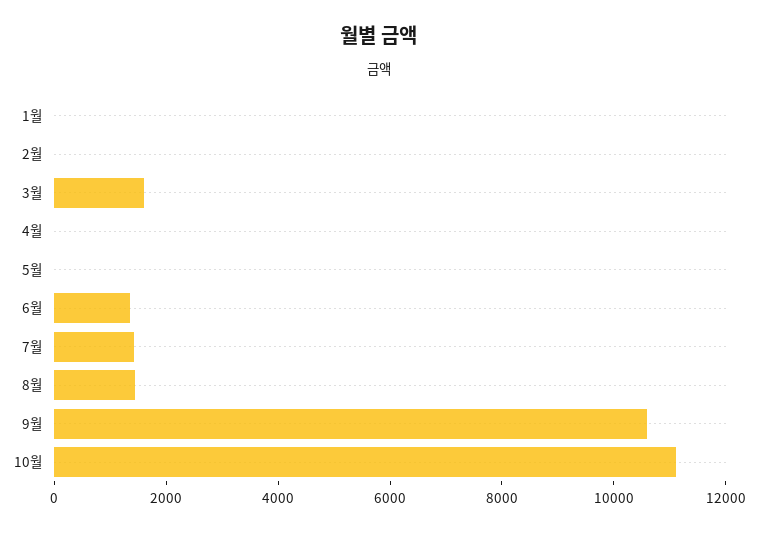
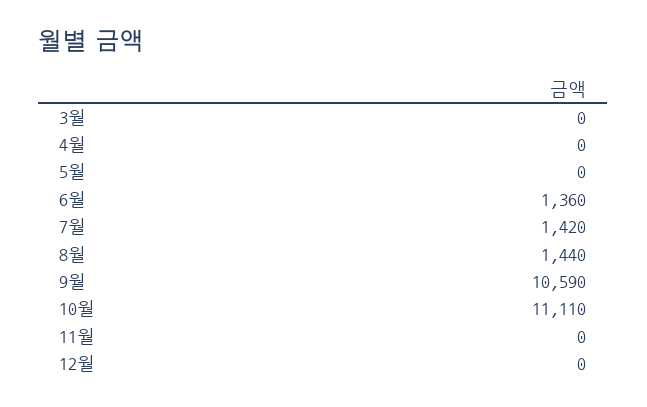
1월: 0 -> none
2월: 0 -> none
3월: 1500 -> 0
11월: none -> 0
12월: none -> 0

